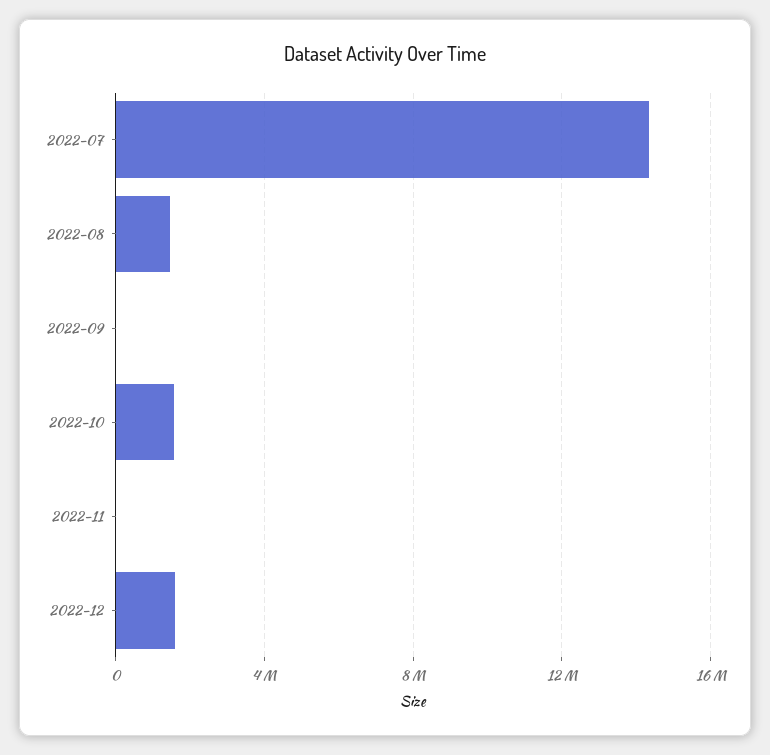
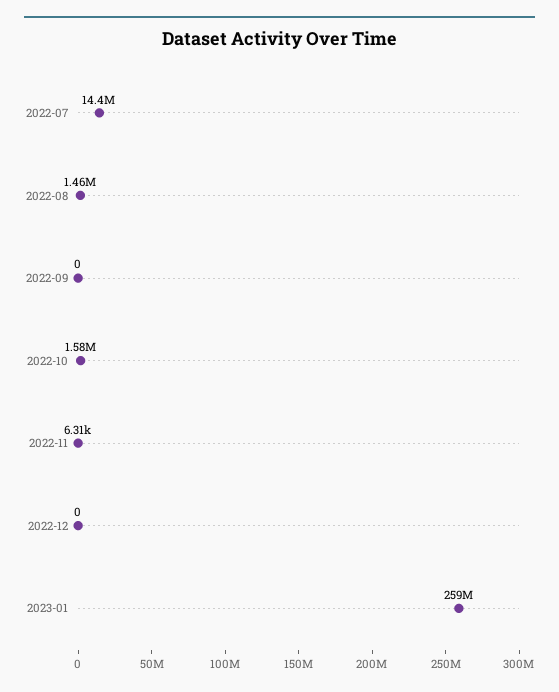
2022-12: 1500000 -> 0
2023-01: none -> 259000000

